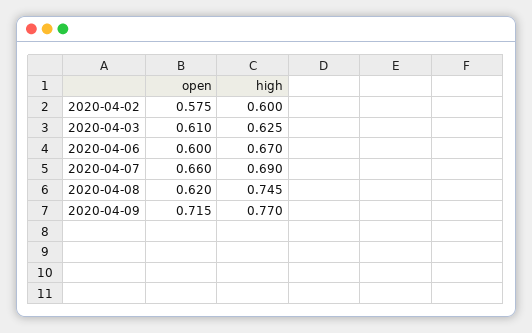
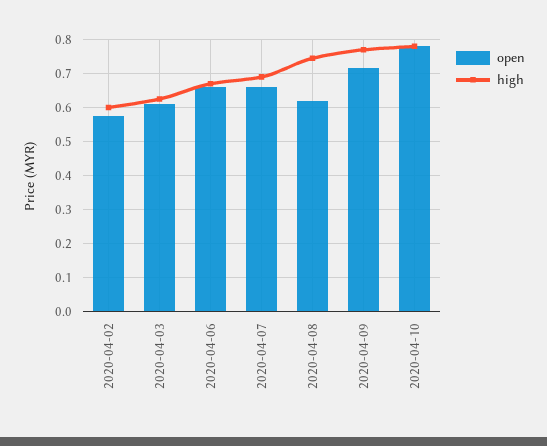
open, 2020-04-06: 0.6 -> 0.66
open, 2020-04-10: none -> 0.78
high, 2020-04-10: none -> 0.78

